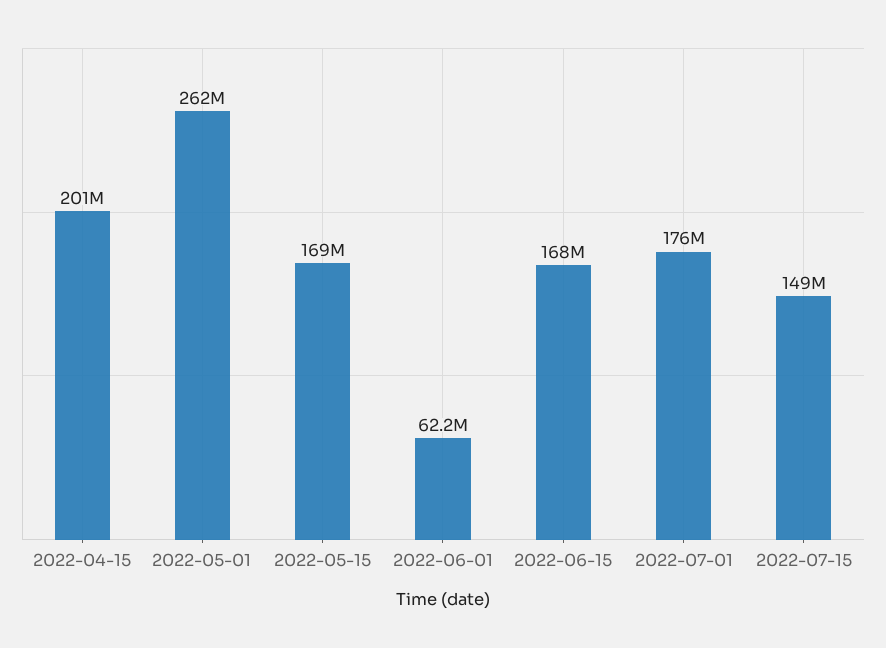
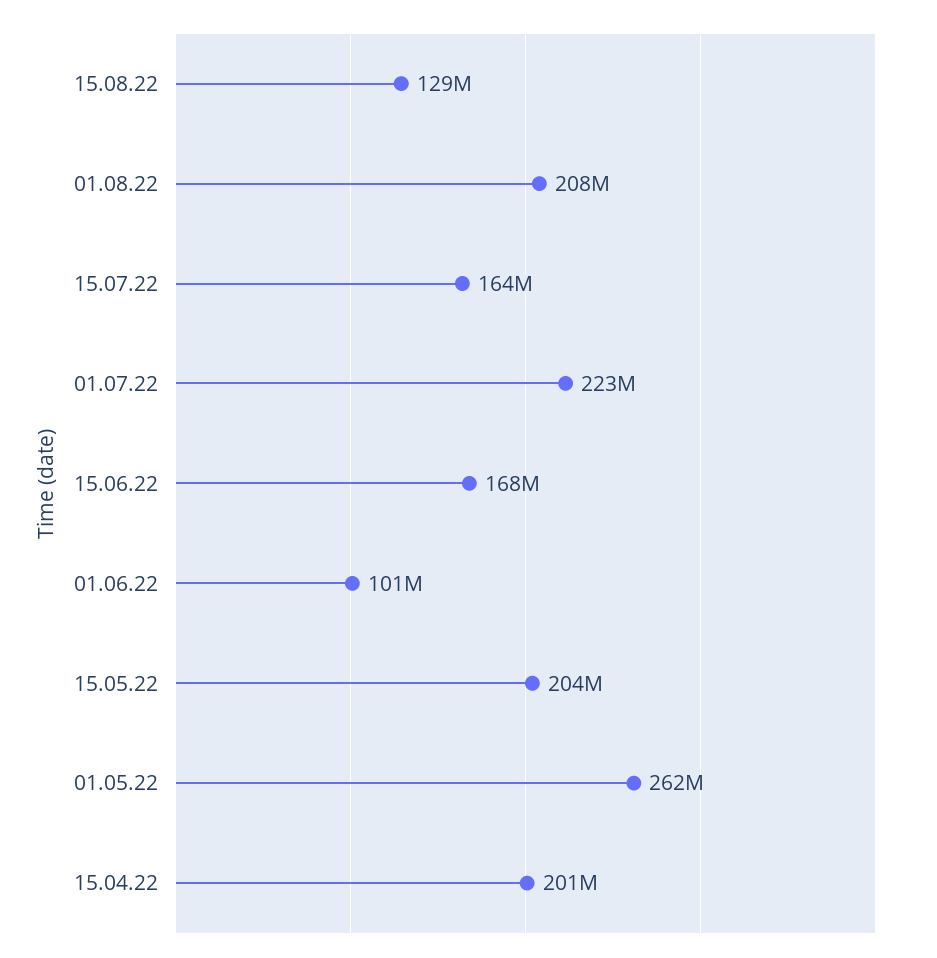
2022-05-15: 169000000 -> 204000000
2022-06-01: 62200000 -> 101000000
2022-07-01: 176000000 -> 223000000
2022-07-15: 149000000 -> 164000000
15.08.22: none -> 129000000
01.08.22: none -> 208000000

